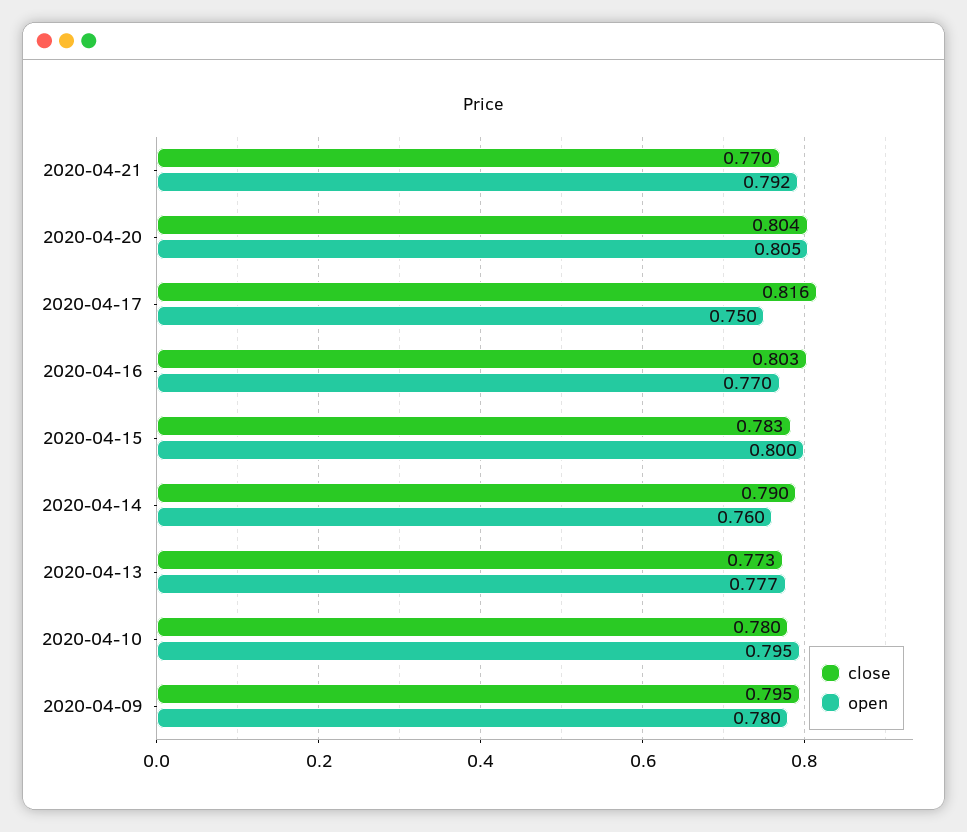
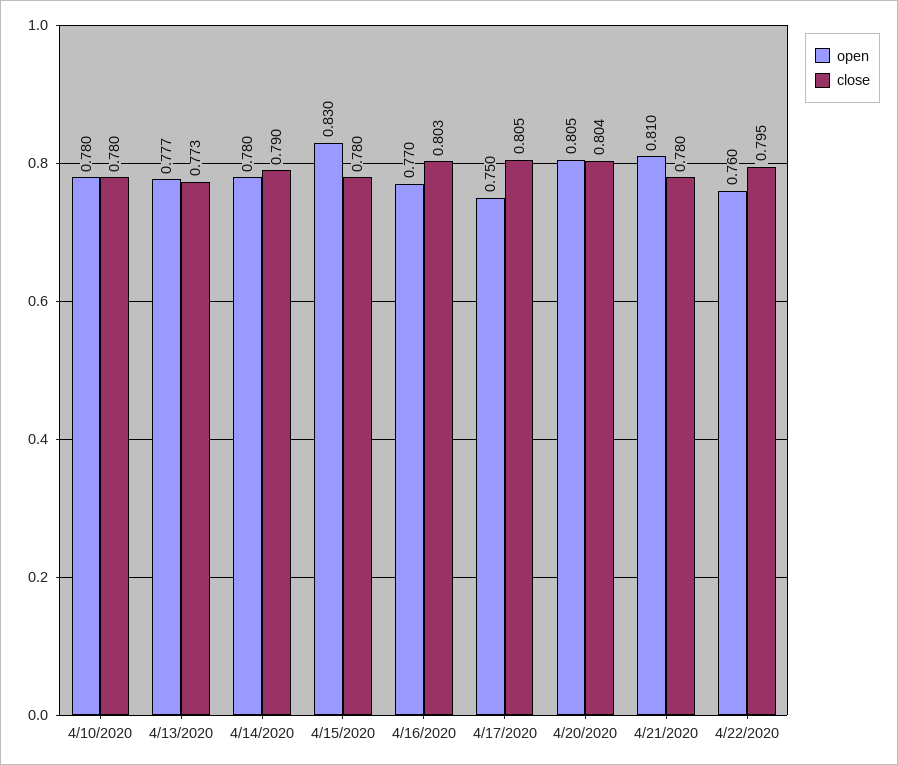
close, 2020-04-21: 0.77 -> 0.78
open, 2020-04-21: 0.792 -> 0.81
close, 2020-04-17: 0.816 -> 0.805
close, 2020-04-15: 0.783 -> 0.78
open, 2020-04-15: 0.8 -> 0.83
open, 2020-04-14: 0.76 -> 0.78
open, 2020-04-10: 0.795 -> 0.78
close, 2020-04-09: 0.795 -> none
open, 2020-04-09: 0.78 -> none
open, 4/22/2020: none -> 0.76
close, 4/22/2020: none -> 0.795

